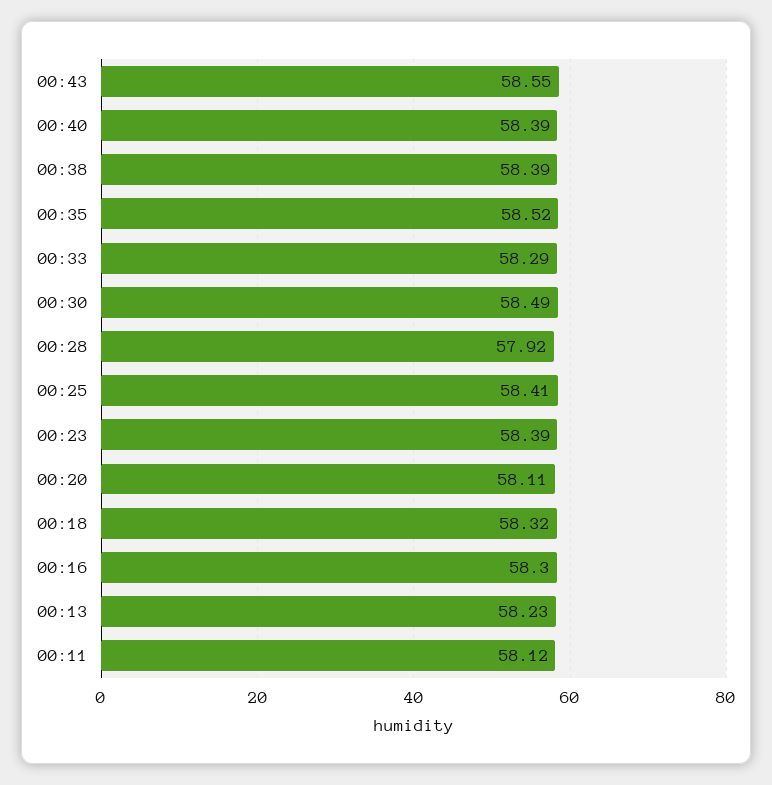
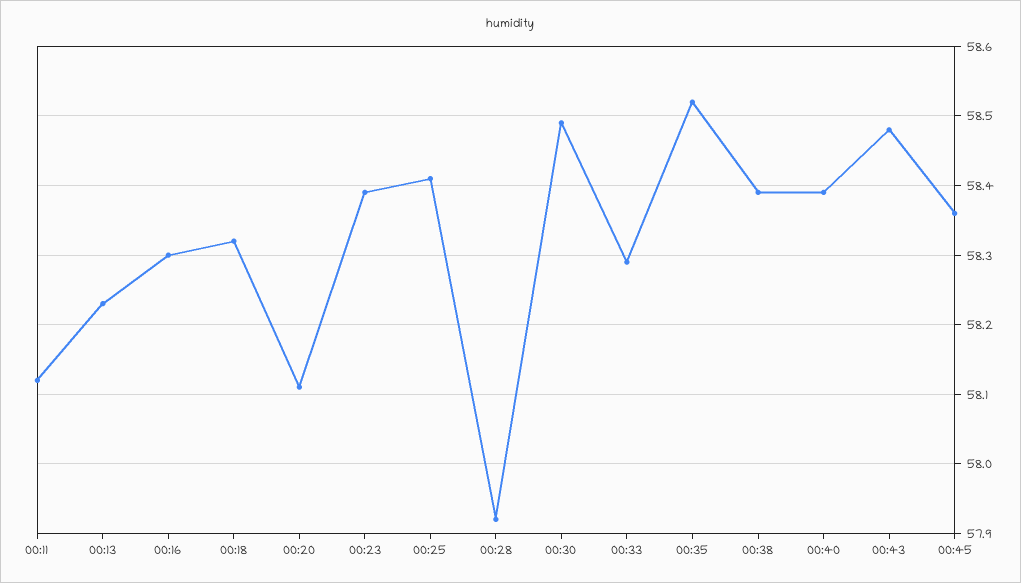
00:43: 58.55 -> 58.48
00:45: none -> 58.36

